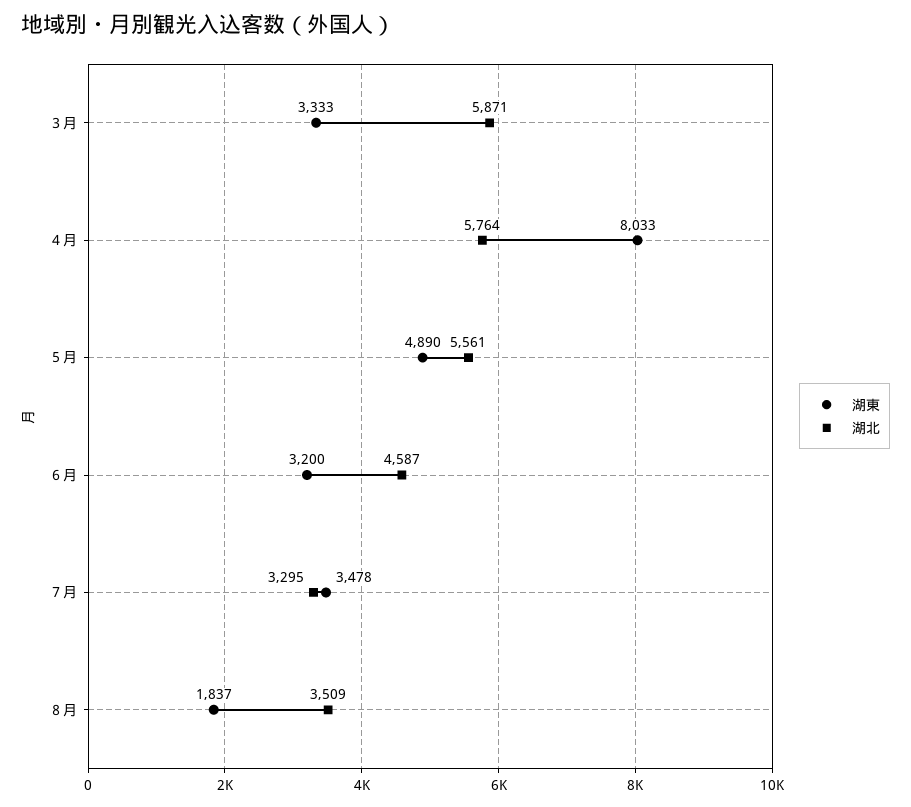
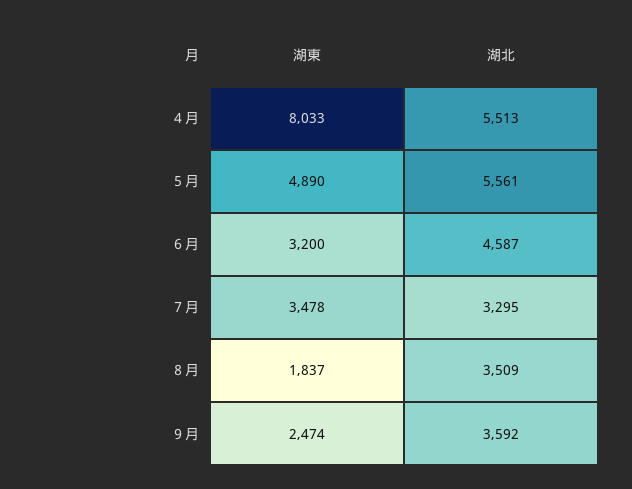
湖東, ３月: 3333 -> none
湖北, ３月: 5871 -> none
湖北, ４月: 5764 -> 5513
湖東, ９月: none -> 2474
湖北, ９月: none -> 3592

